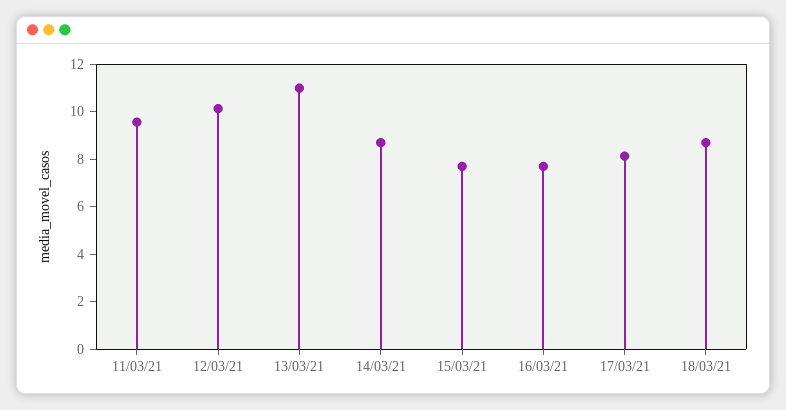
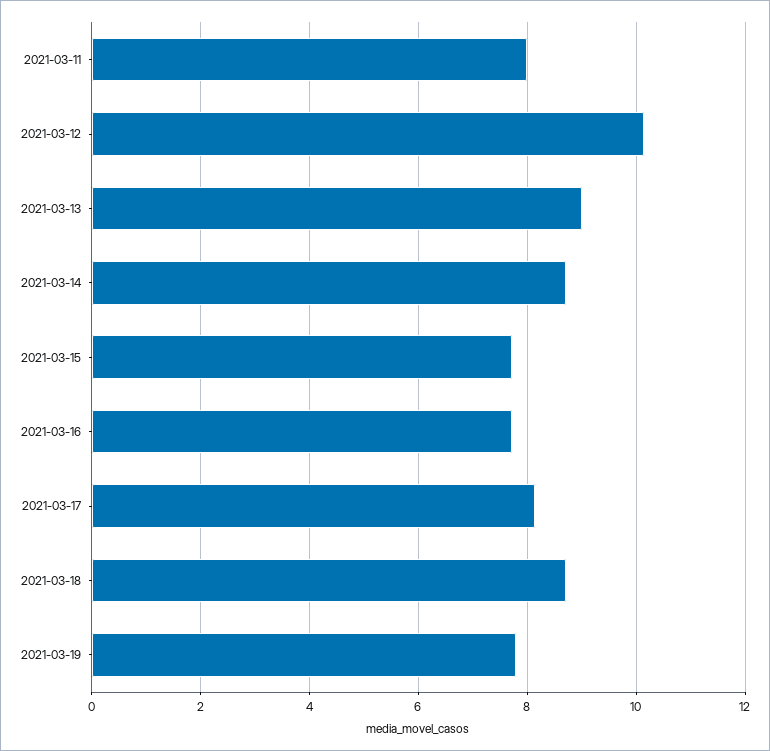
11/03/21: 9.5 -> 8
13/03/21: 11 -> 9
2021-03-19: none -> 7.8

